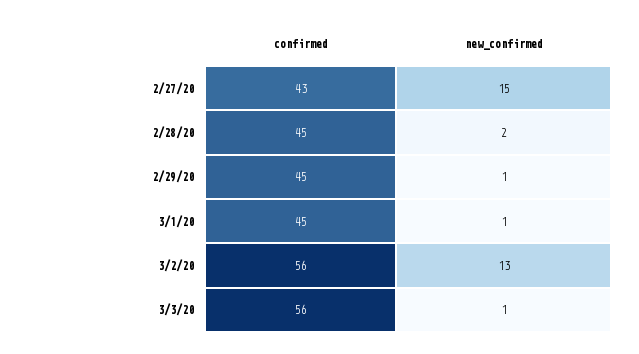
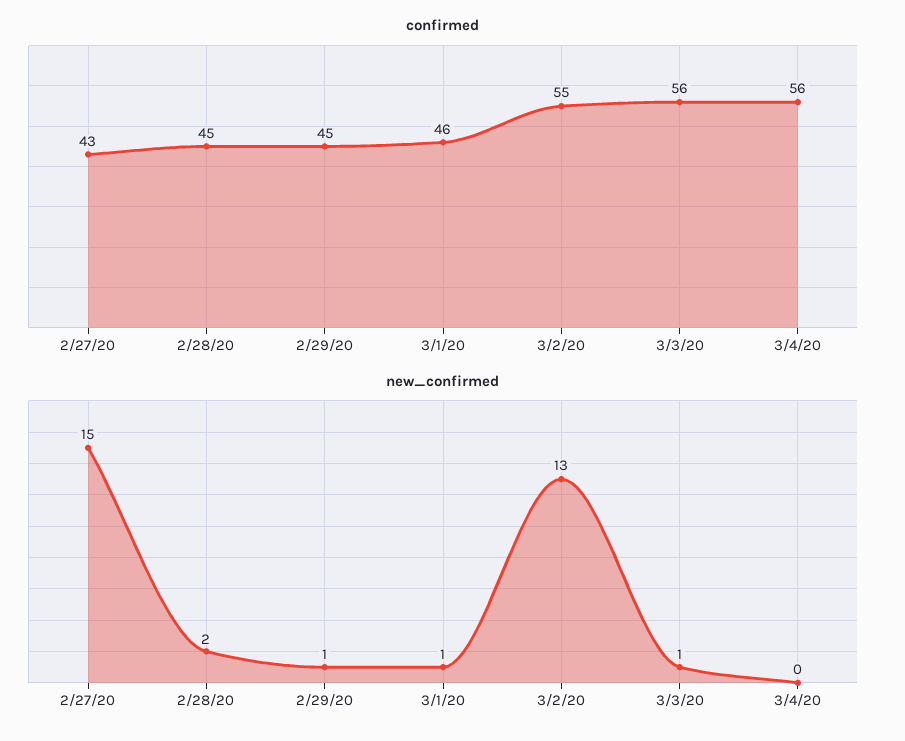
confirmed, 3/1/20: 45 -> 46
confirmed, 3/2/20: 56 -> 55
confirmed, 3/4/20: none -> 56
new_confirmed, 3/4/20: none -> 0

